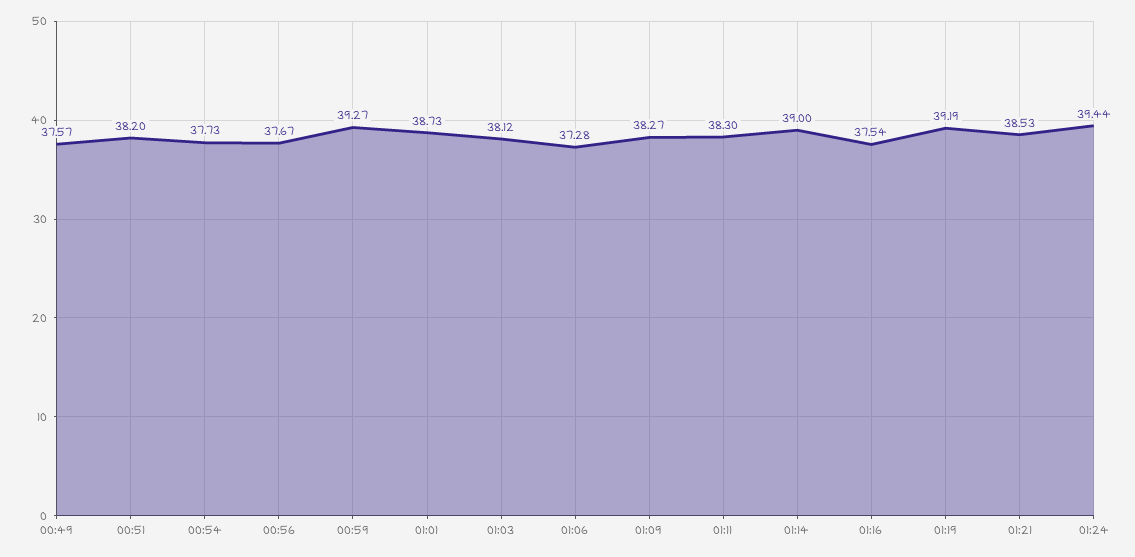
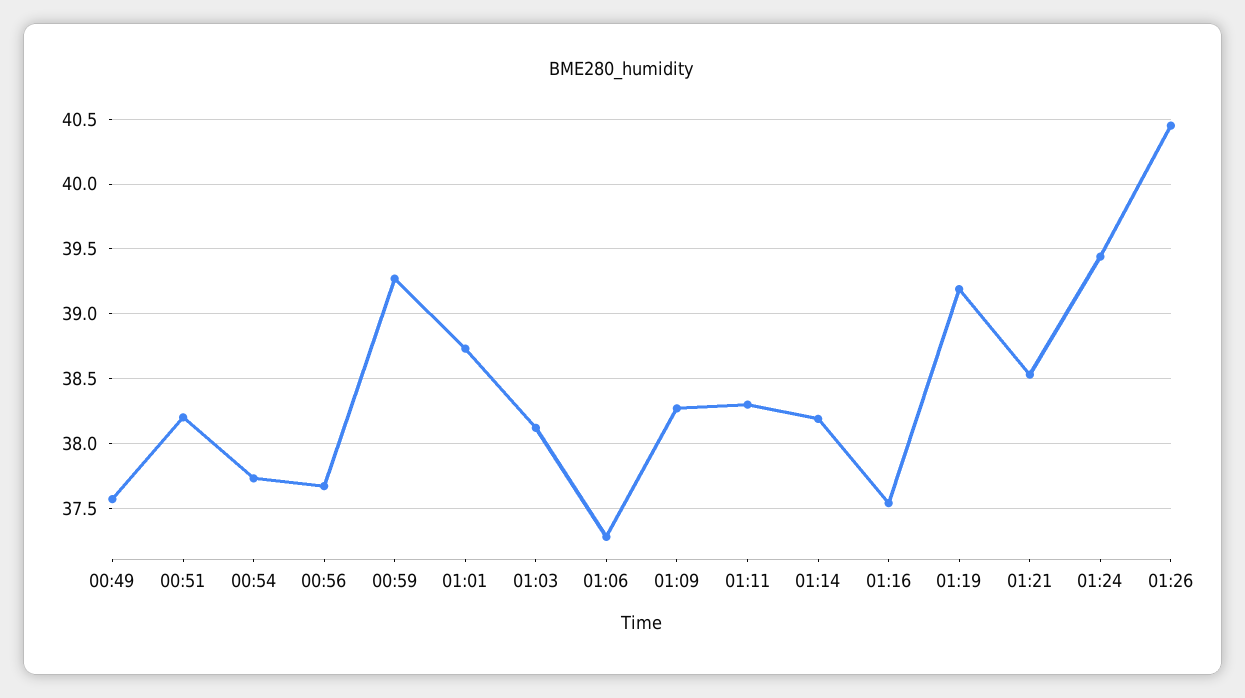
01:14: 39 -> 38.2
01:26: none -> 40.45

